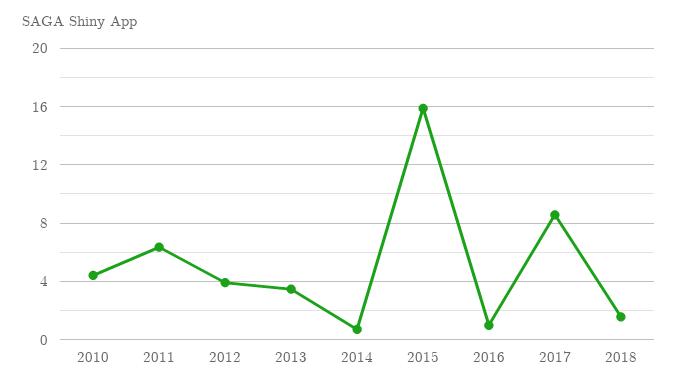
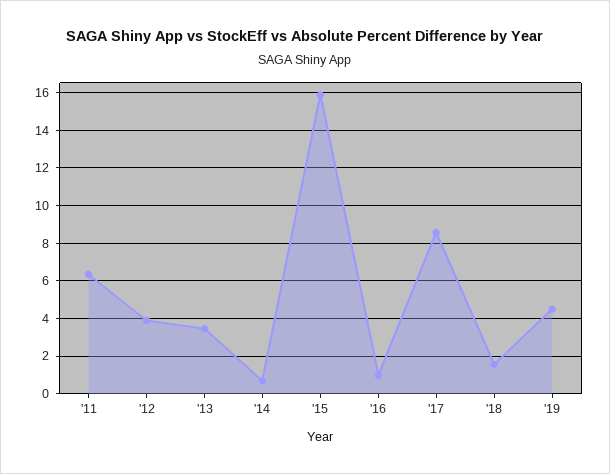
2010: 4.5 -> none
'19: none -> 4.5

